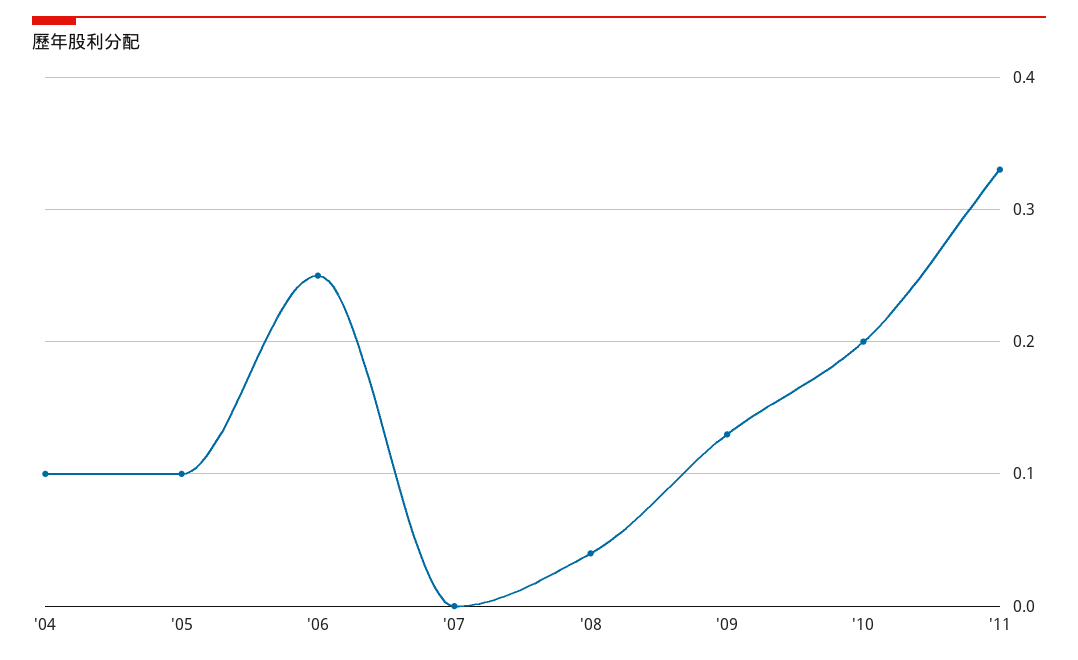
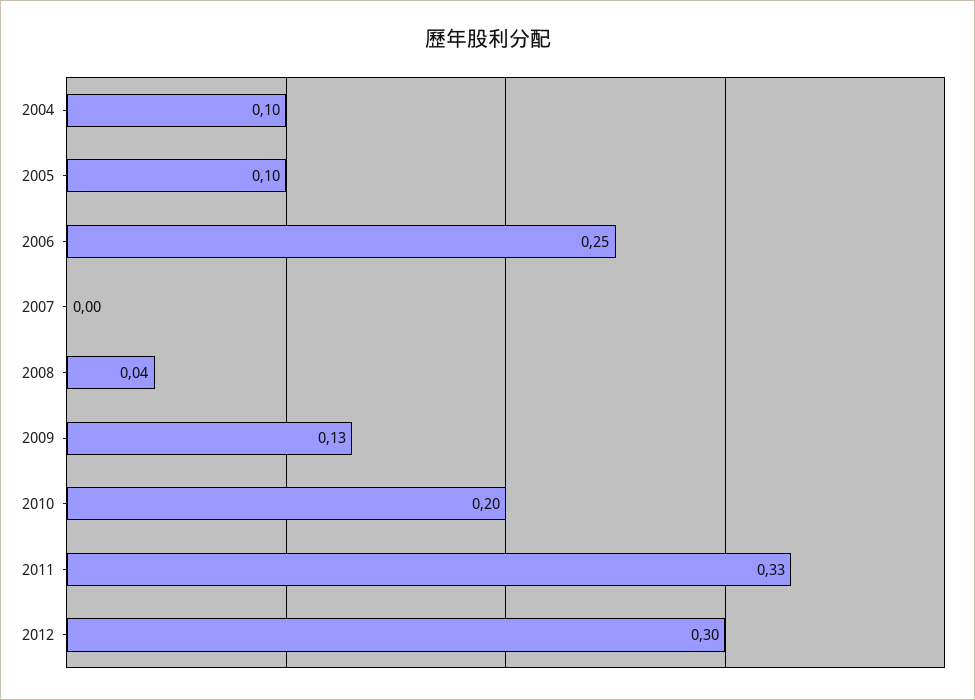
2012: none -> 0.3

